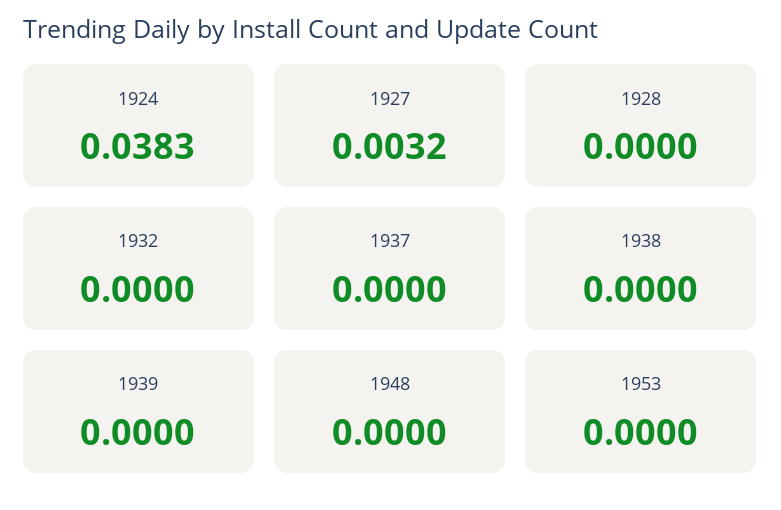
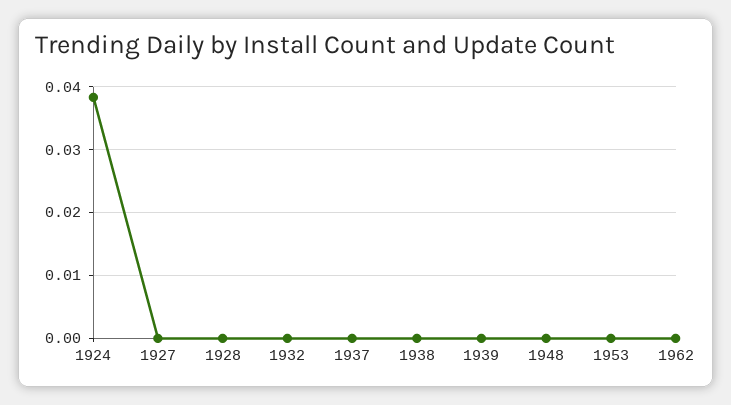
1927: 0.0032 -> 0
1962: none -> 0

